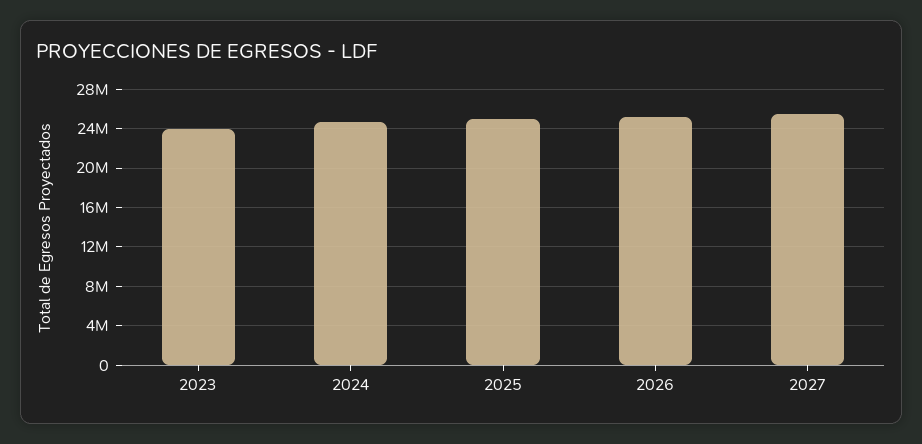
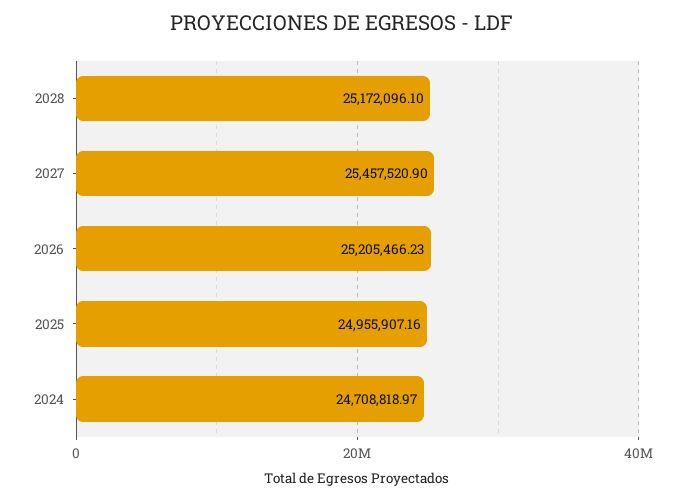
2023: 24000000 -> none
2028: none -> 25172096.1

